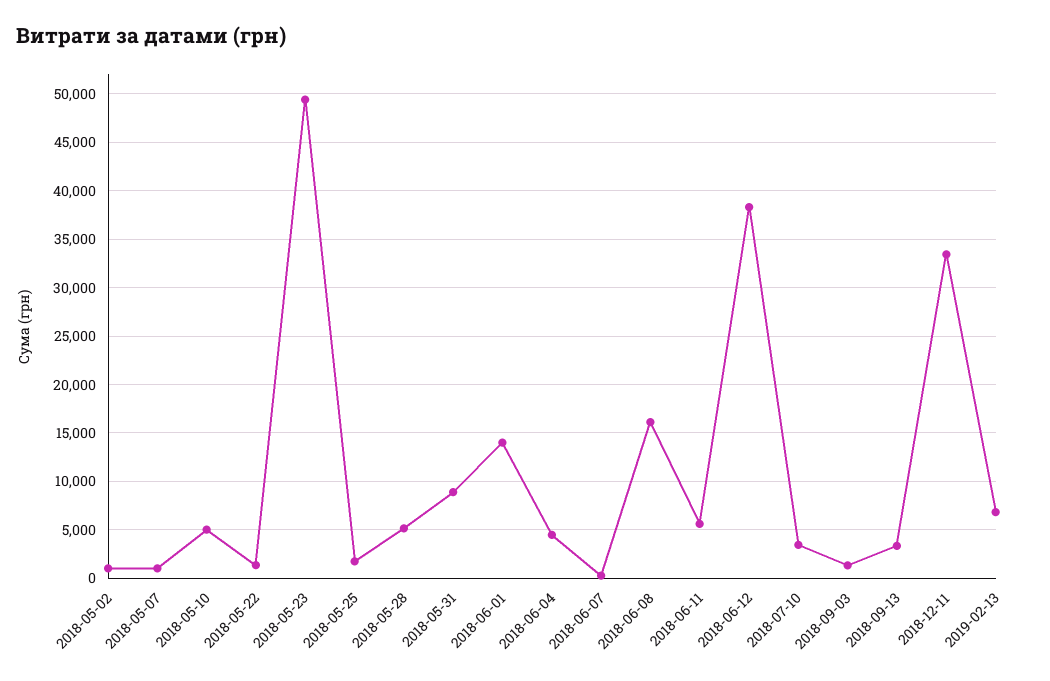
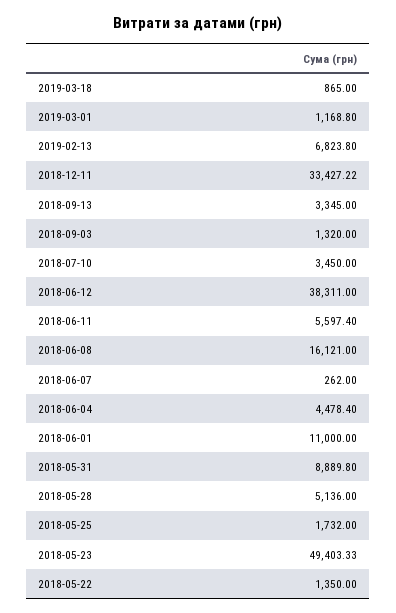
2018-05-02: 1000 -> none
2018-05-07: 1000 -> none
2018-05-10: 5000 -> none
2018-06-01: 14000 -> 11000
2019-03-18: none -> 865
2019-03-01: none -> 1168.8

